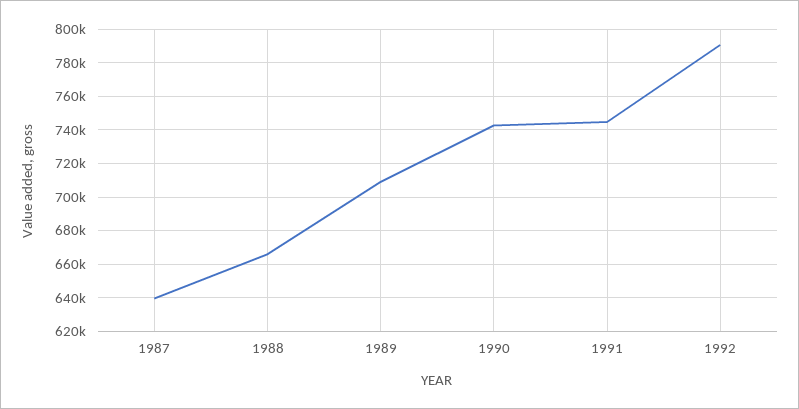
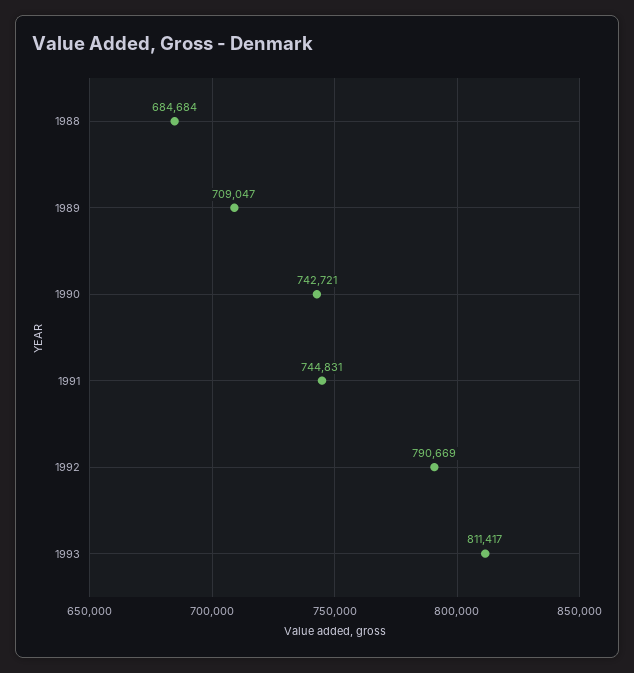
1987: 640000 -> none
1988: 665000 -> 684684
1993: none -> 811417

